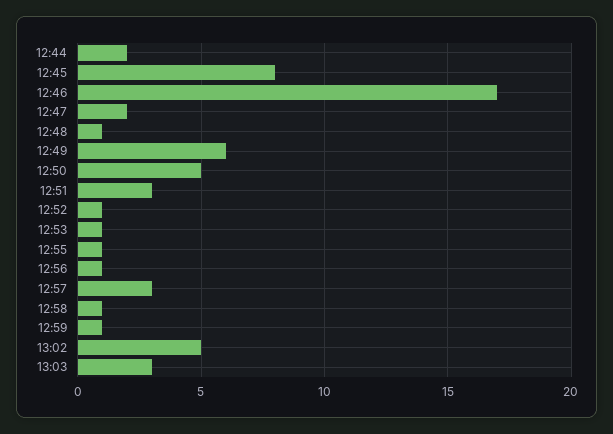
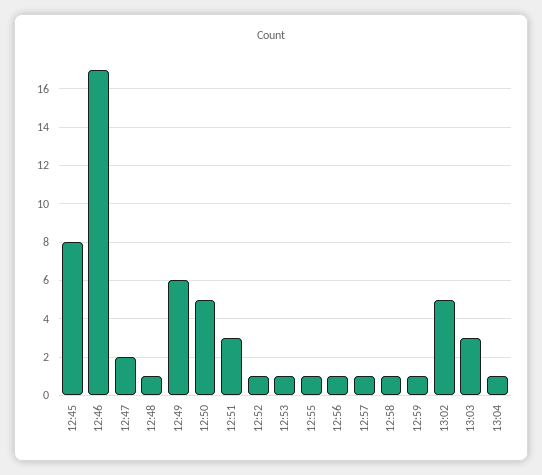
12:44: 2 -> none
12:57: 3 -> 1
13:04: none -> 1

